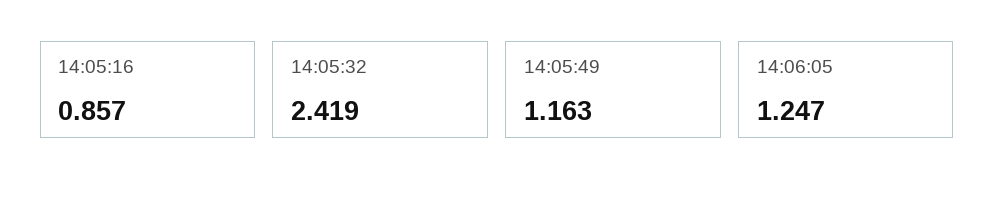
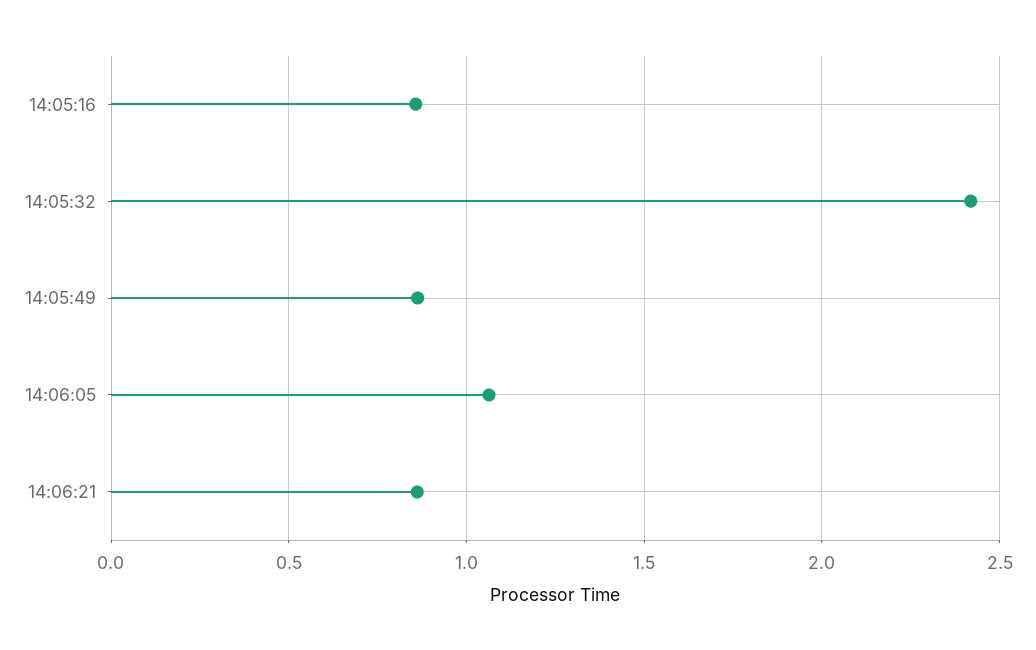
14:05:49: 1.163 -> 0.85
14:06:05: 1.247 -> 1.05
14:06:21: none -> 0.85

